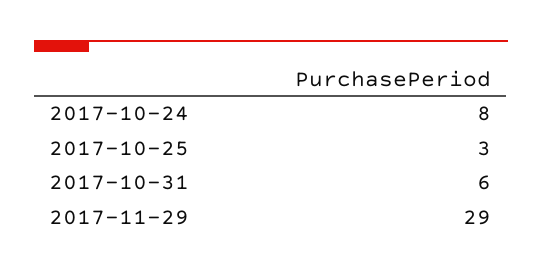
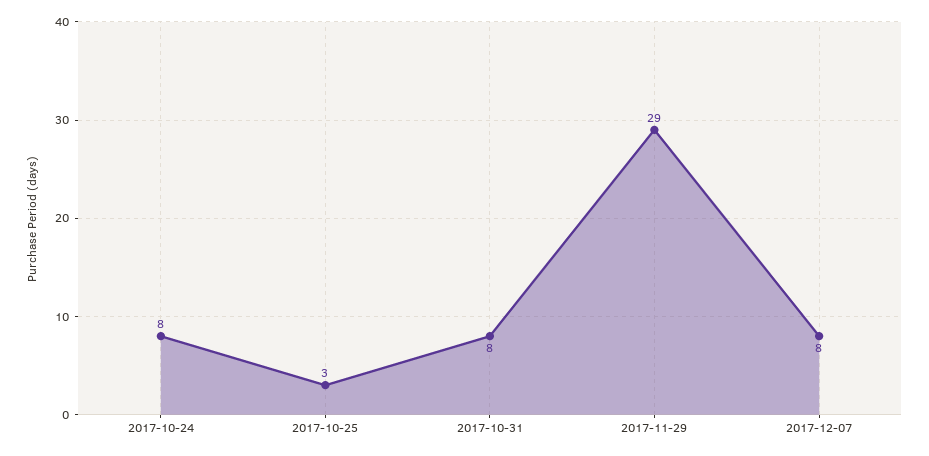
2017-10-31: 6 -> 8
2017-12-07: none -> 8

